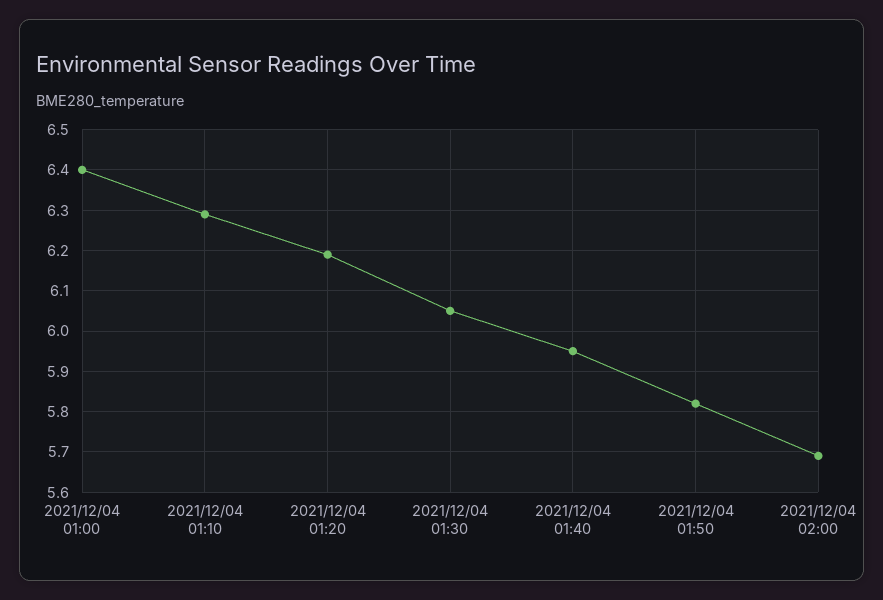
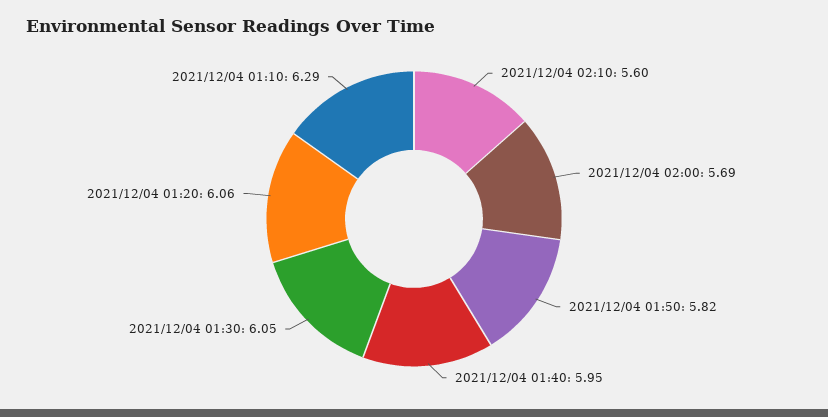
2021/12/04 01:00: 6.4 -> none
2021/12/04 01:20: 6.2 -> 6.06
2021/12/04 02:10: none -> 5.6

